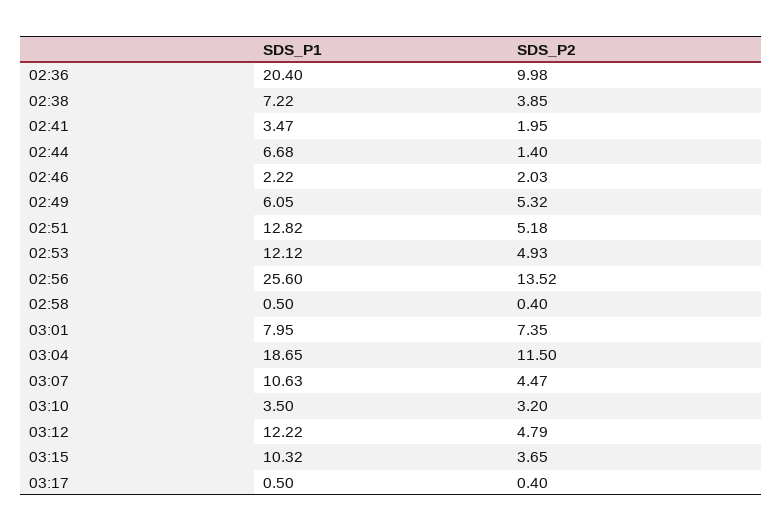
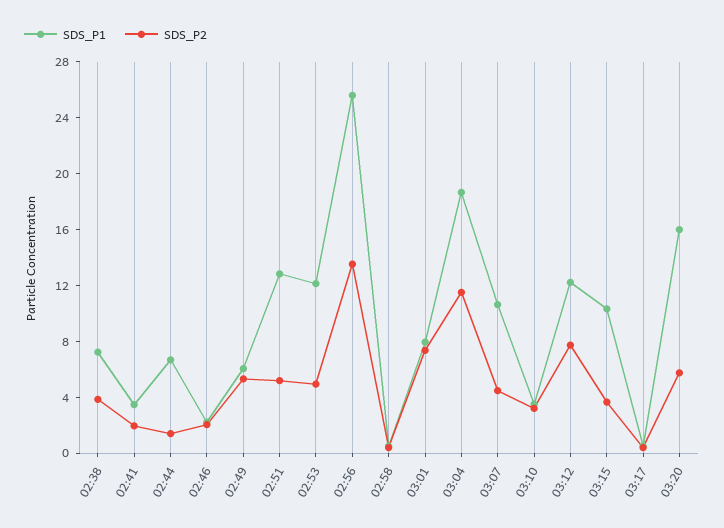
SDS_P1, 02:36: 20.4 -> none
SDS_P2, 02:36: 9.98 -> none
SDS_P2, 03:12: 4.79 -> 8
SDS_P1, 03:20: none -> 16
SDS_P2, 03:20: none -> 6

